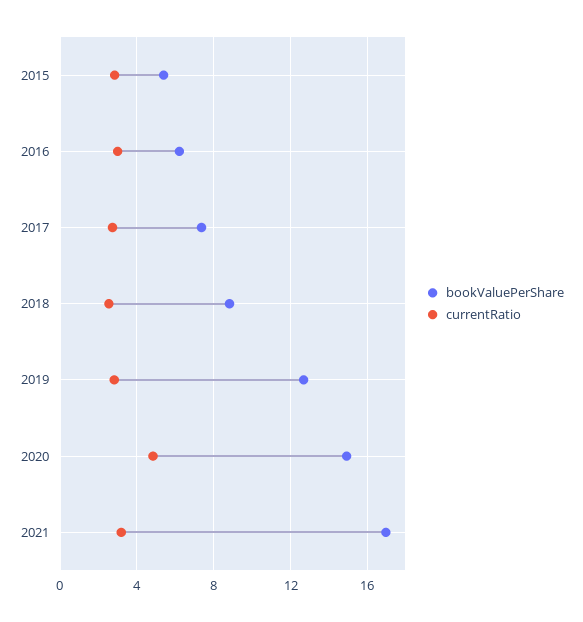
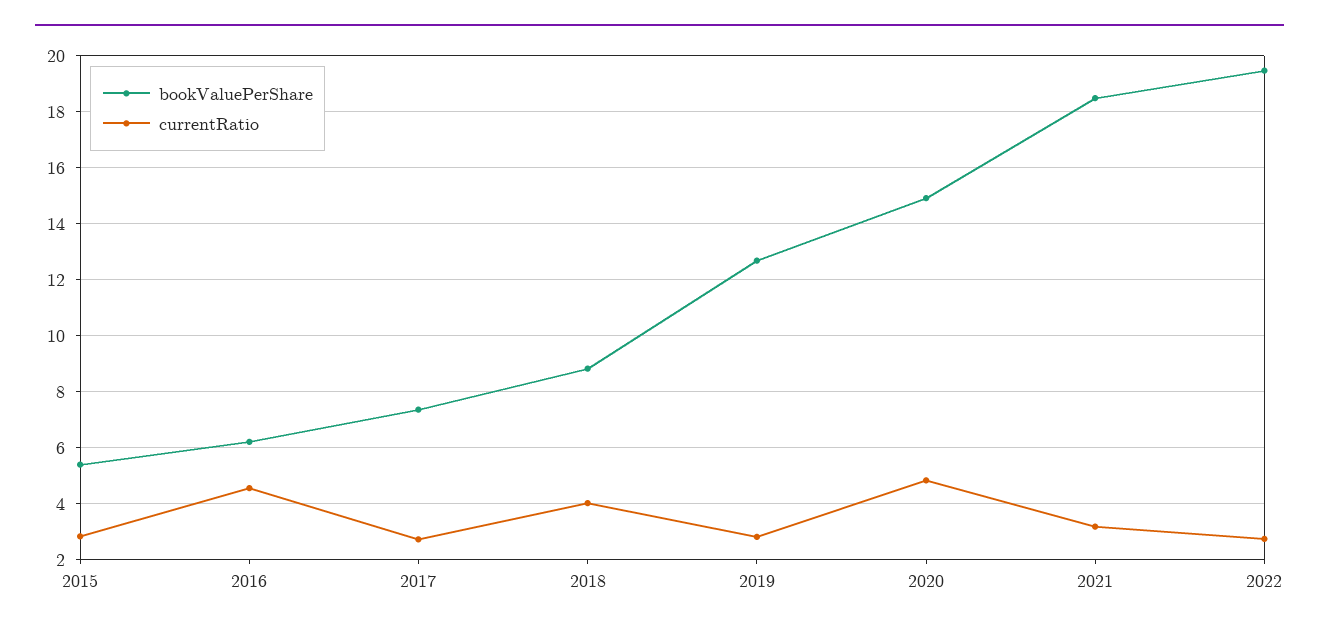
currentRatio, 2016: 3 -> 4.5
currentRatio, 2018: 2.5 -> 4
bookValuePerShare, 2021: 17 -> 18.5
bookValuePerShare, 2022: none -> 19.5
currentRatio, 2022: none -> 2.75

